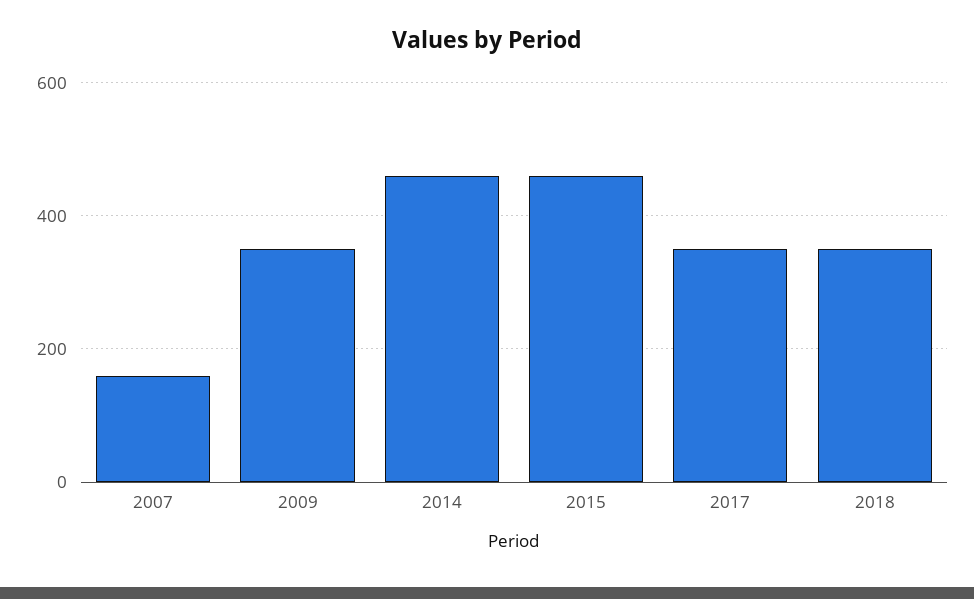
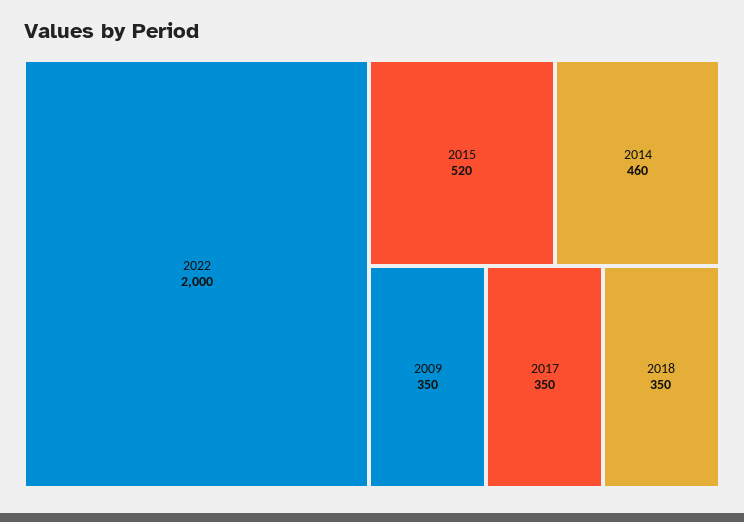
2007: 160 -> none
2015: 460 -> 520
2022: none -> 2000

